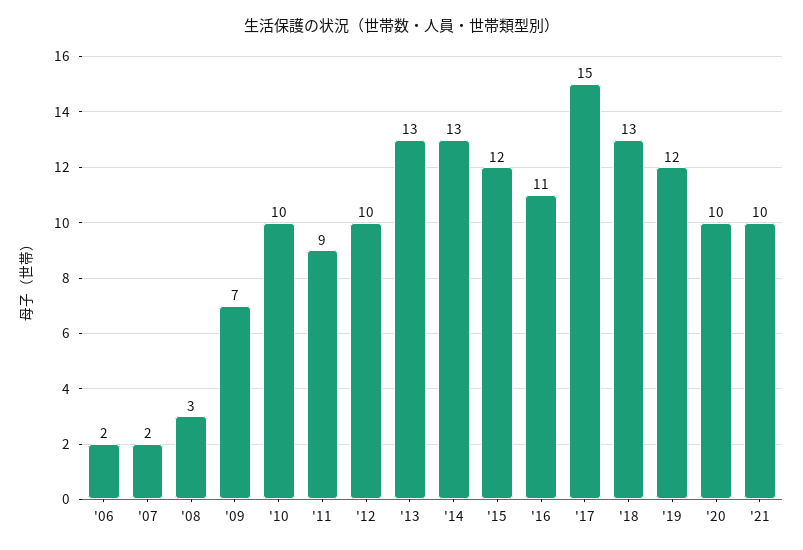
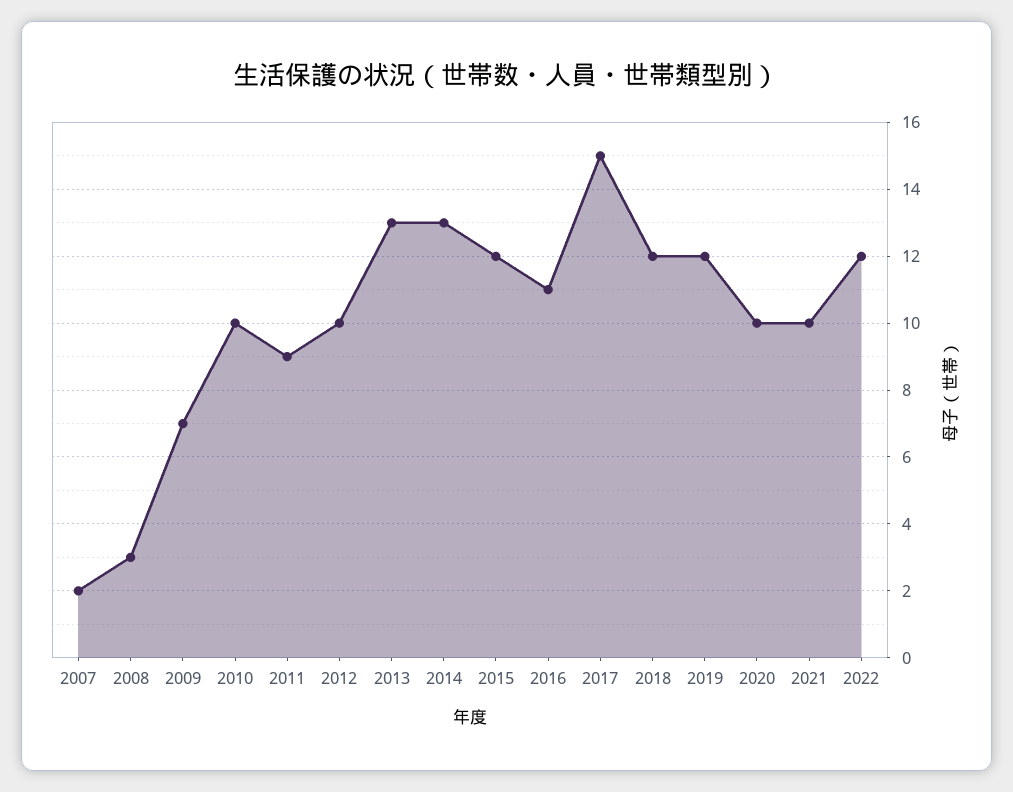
'06: 2 -> none
'18: 13 -> 12
2022: none -> 12

